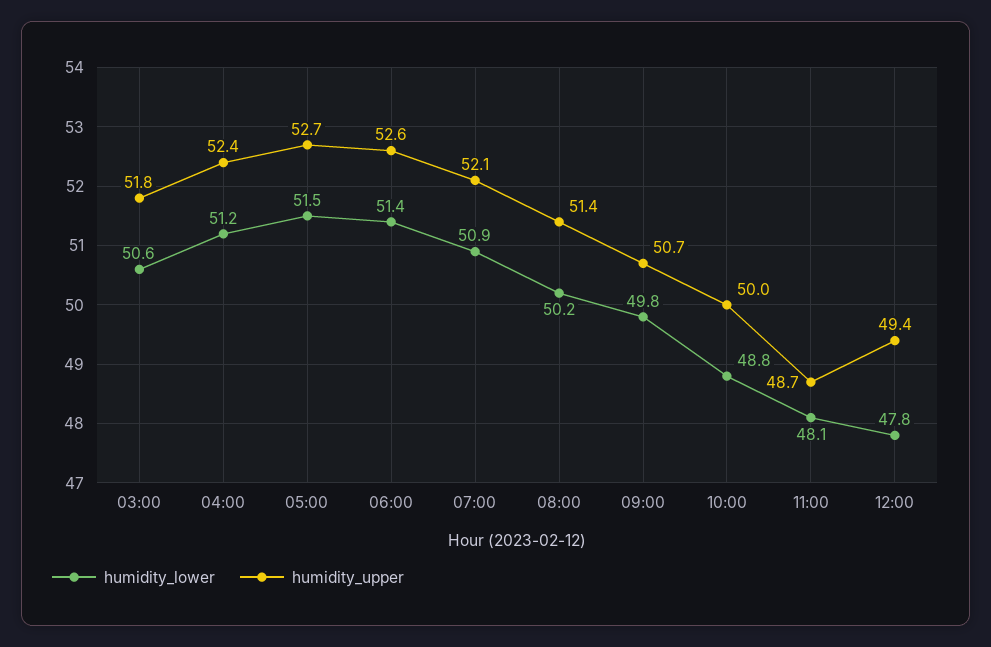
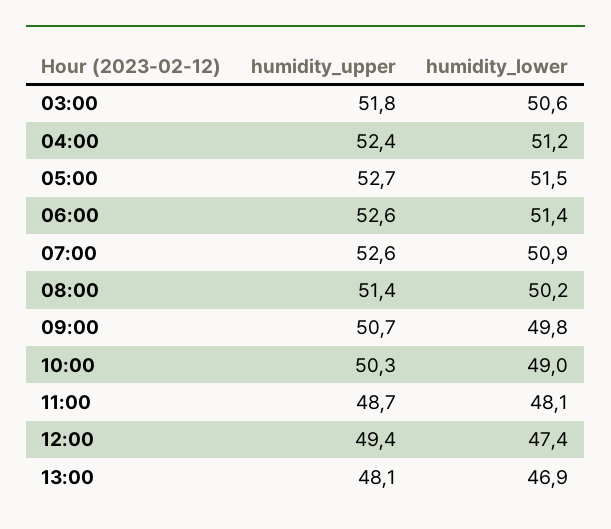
humidity_upper, 07:00: 52.1 -> 52.6
humidity_lower, 10:00: 48.8 -> 49
humidity_upper, 10:00: 50 -> 50.3
humidity_lower, 12:00: 47.8 -> 47.4
humidity_upper, 13:00: none -> 48.1
humidity_lower, 13:00: none -> 46.9

